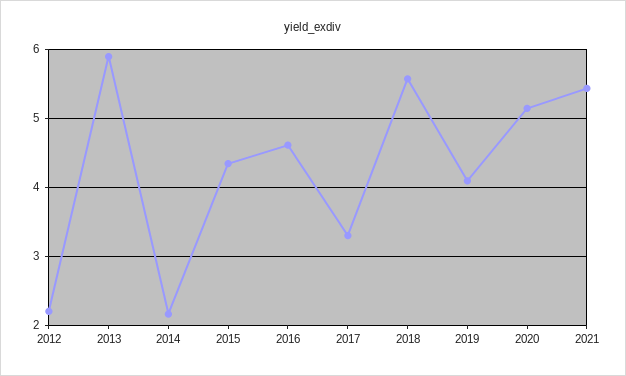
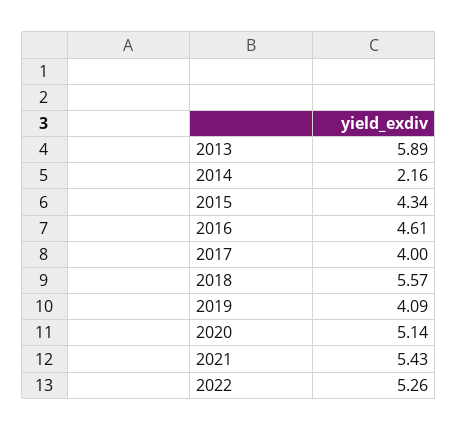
2012: 2.2 -> none
2017: 3.3 -> 4
2022: none -> 5.26

